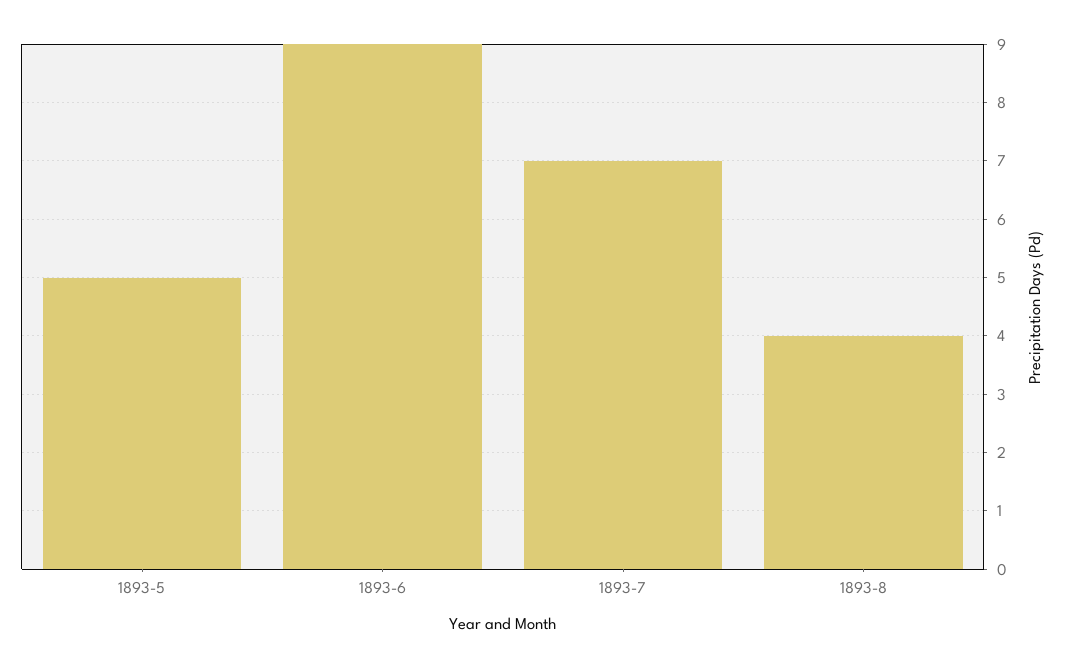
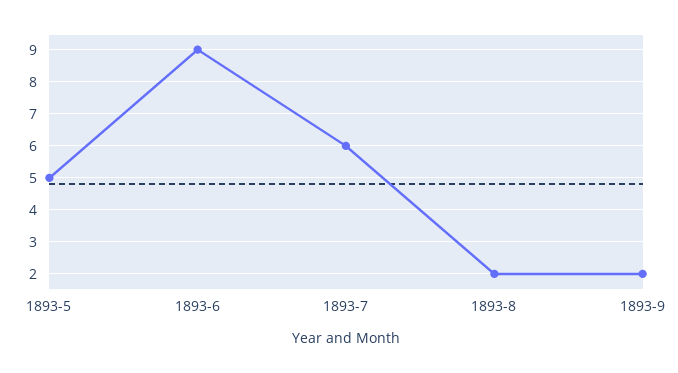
1893-7: 7 -> 6
1893-8: 4 -> 2
1893-9: none -> 2

